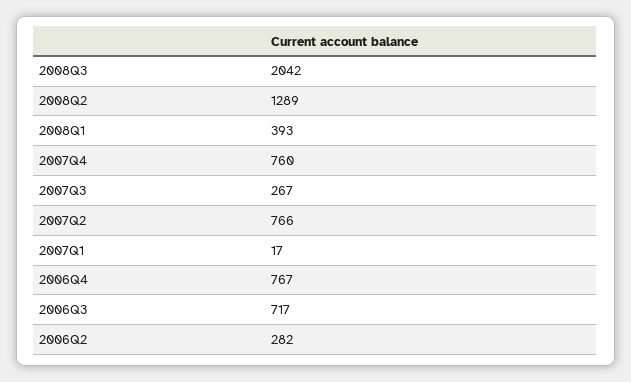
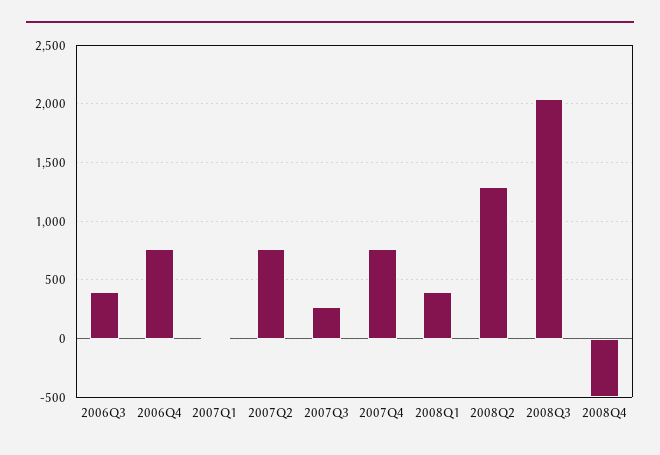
2006Q3: 717 -> 400
2006Q2: 282 -> none
2008Q4: none -> -500

